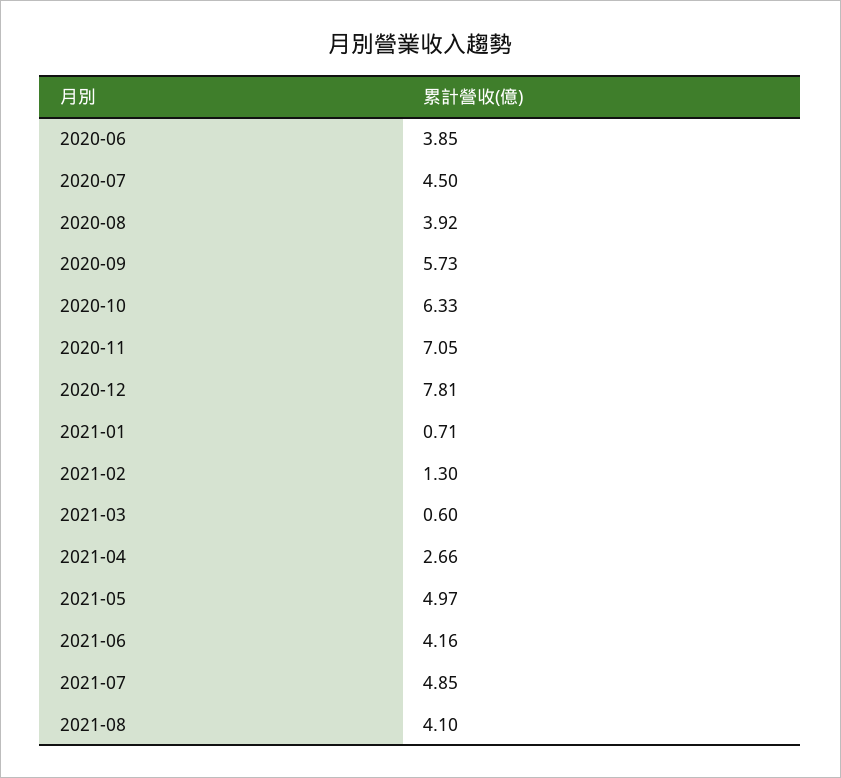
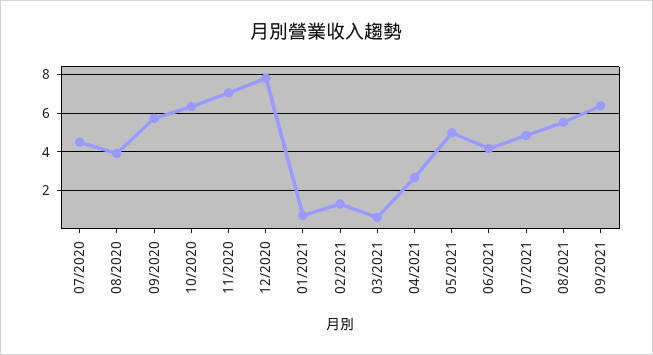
2020-06: 3.85 -> none
2021-08: 4.1 -> 5.5
09/2021: none -> 6.5

